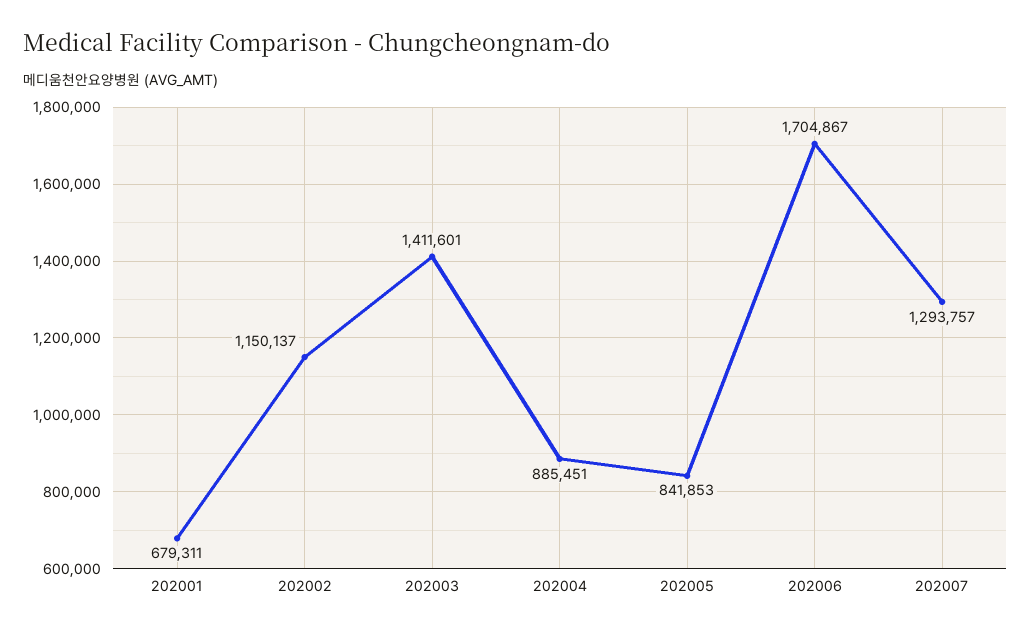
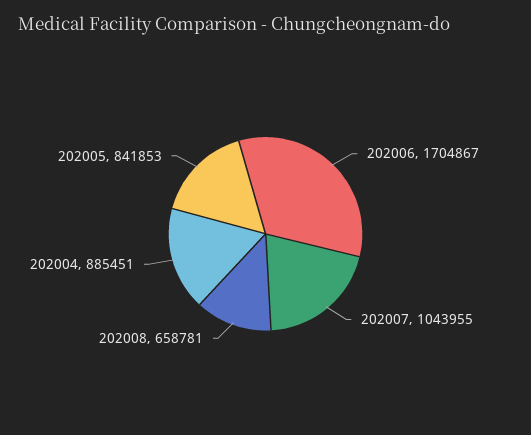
202001: 679311 -> none
202002: 1150137 -> none
202003: 1411601 -> none
202007: 1293757 -> 1043955
202008: none -> 658781

